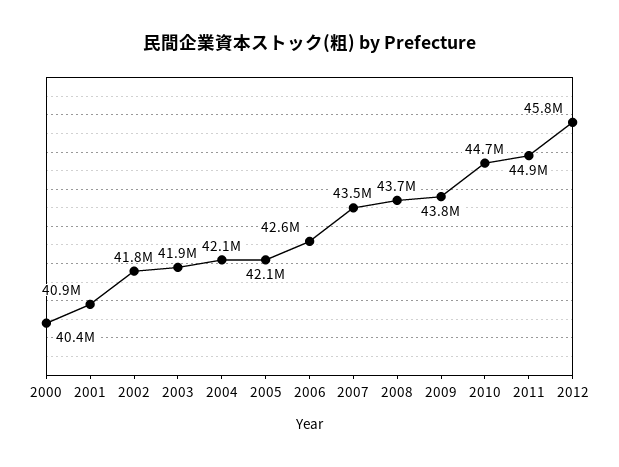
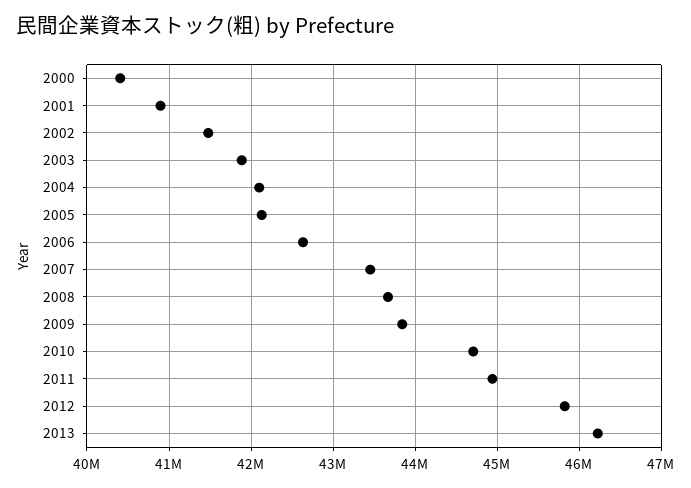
2002: 41800000 -> 41500000
2013: none -> 46200000

